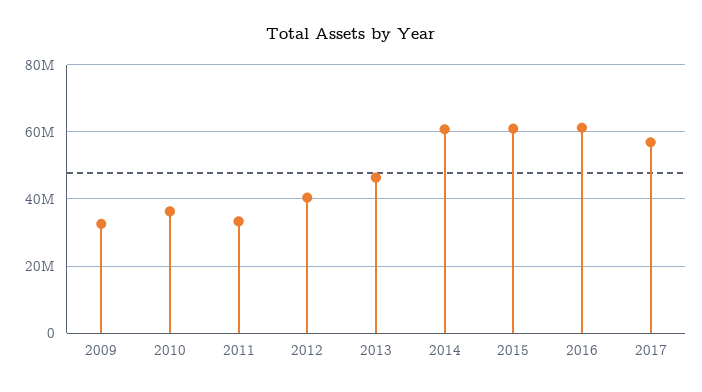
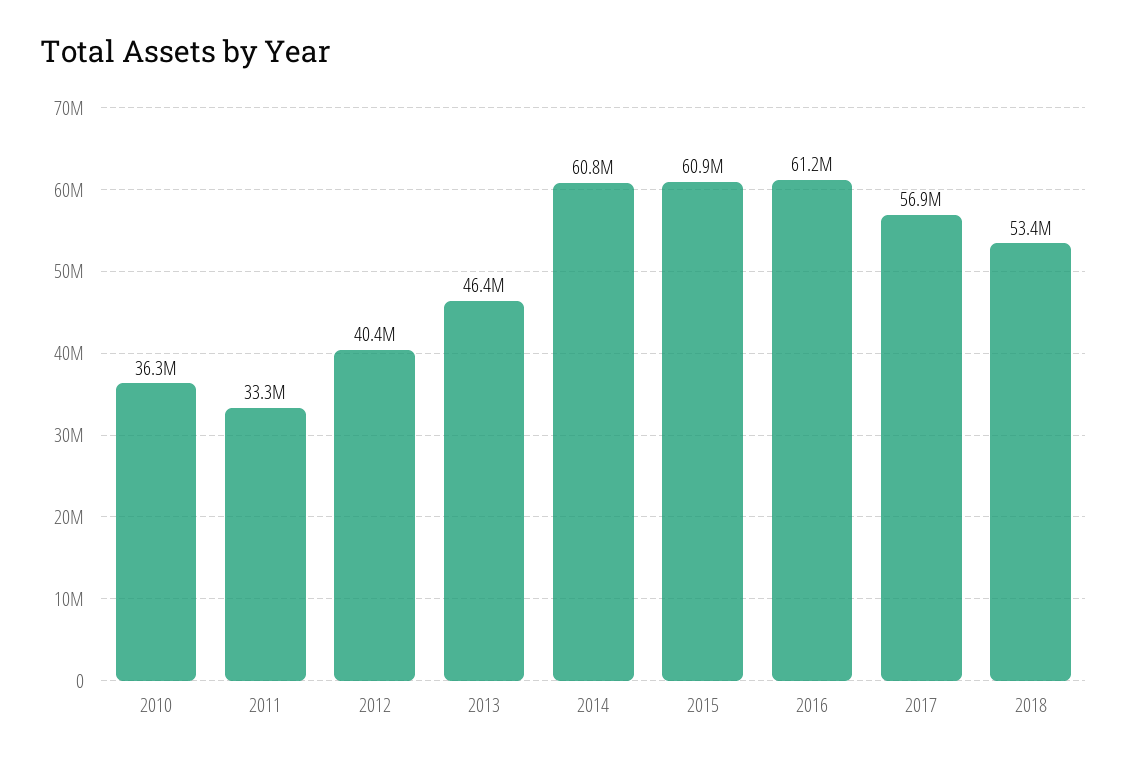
2009: 32000000 -> none
2018: none -> 53400000

